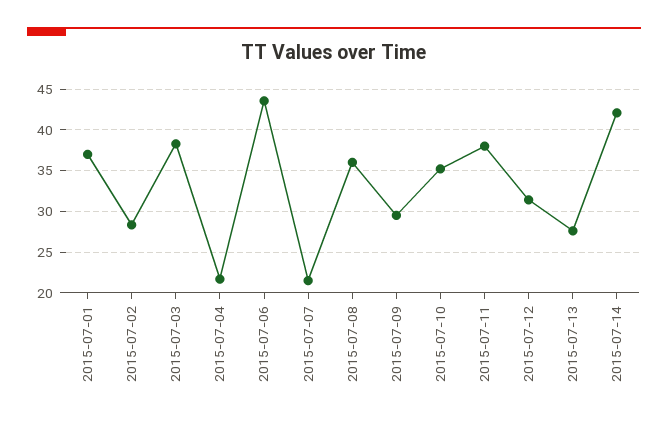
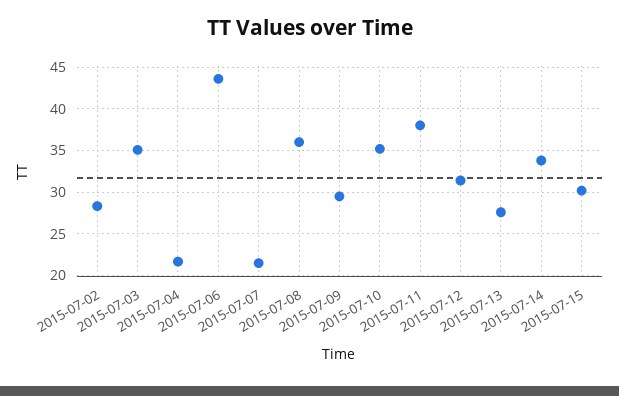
2015-07-01: 37 -> none
2015-07-03: 38 -> 35
2015-07-14: 42 -> 34
2015-07-15: none -> 30

